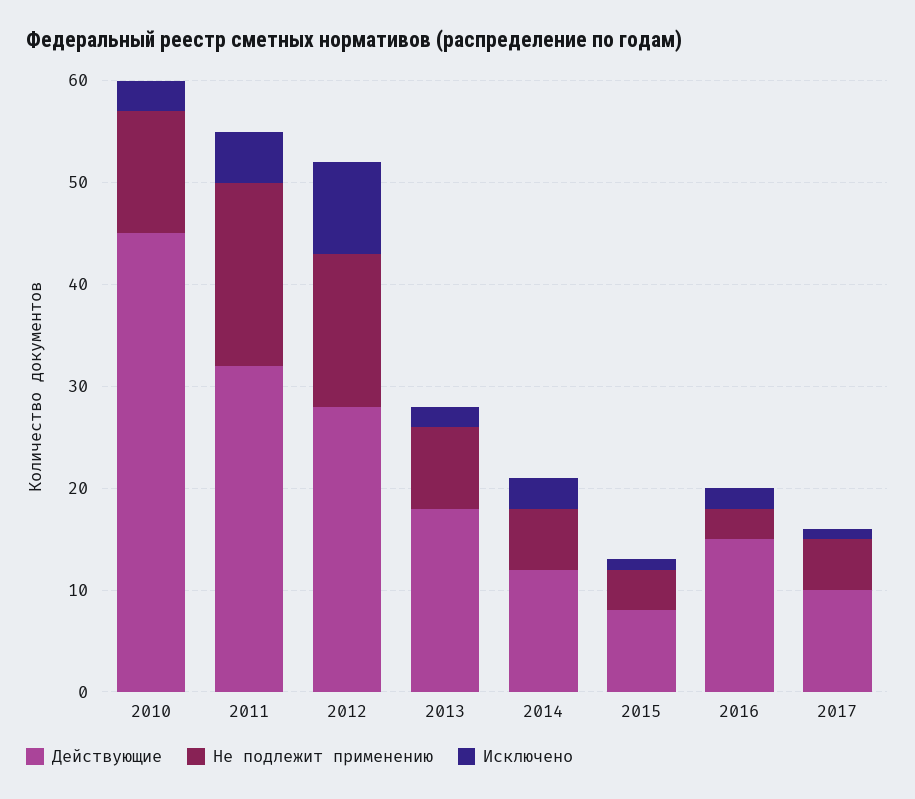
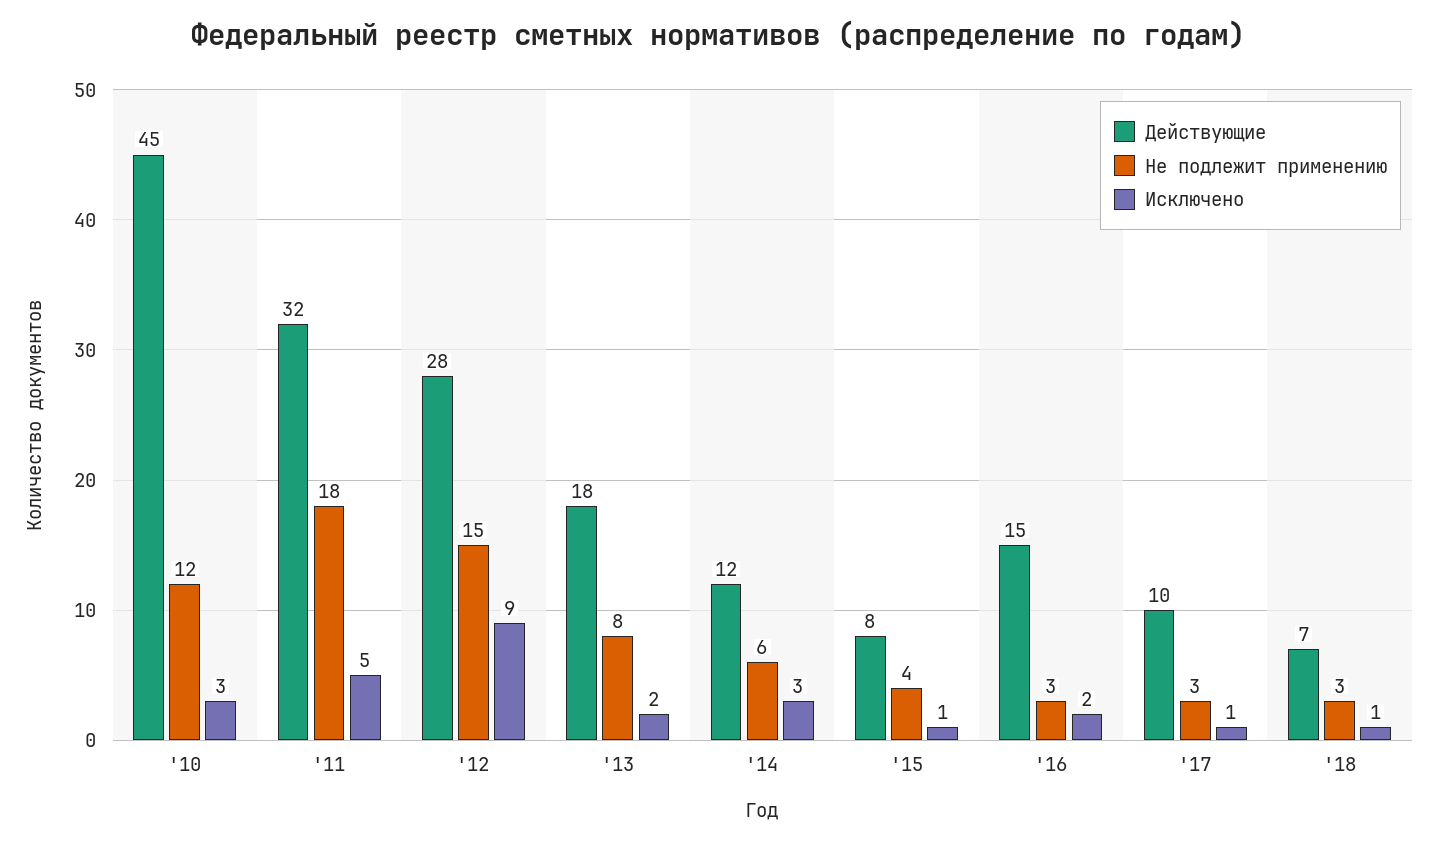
Не подлежит применению, 2017: 5 -> 3
Действующие, '18: none -> 7
Не подлежит применению, '18: none -> 3
Исключено, '18: none -> 1

